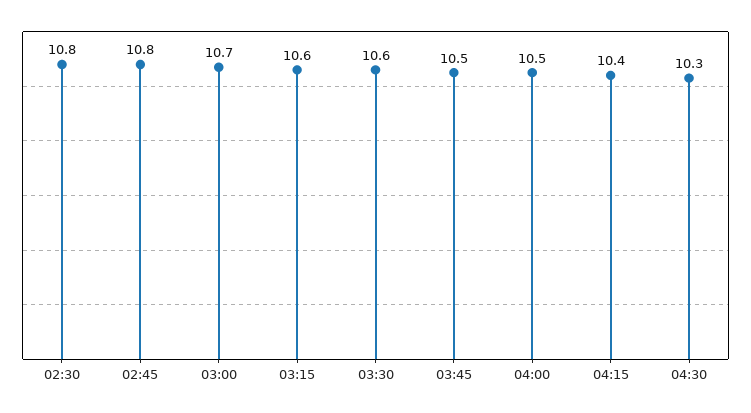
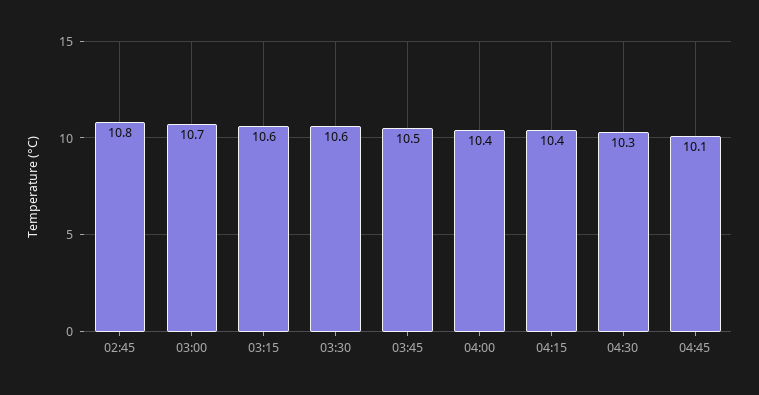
02:30: 10.8 -> none
04:00: 10.5 -> 10.4
04:45: none -> 10.1

